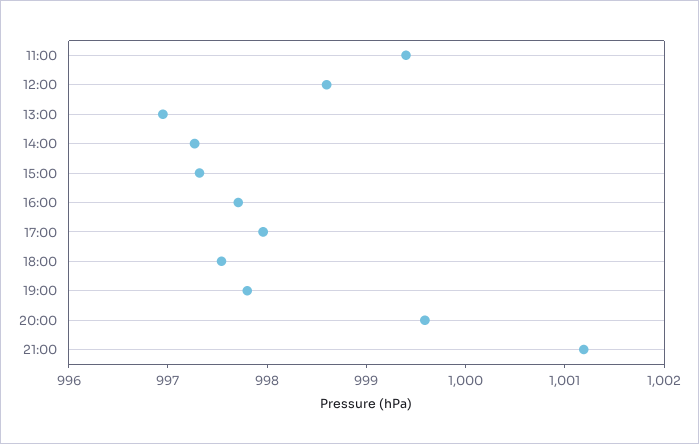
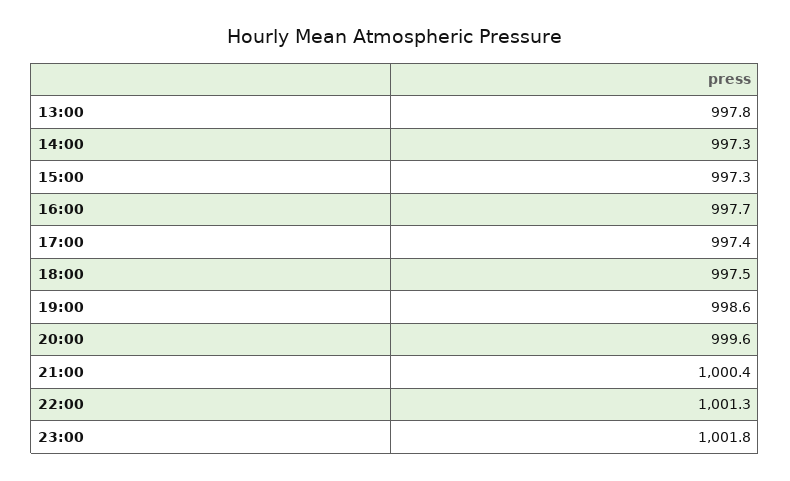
11:00: 999.4 -> none
12:00: 998.6 -> none
13:00: 997 -> 997.8
17:00: 998 -> 997.4
19:00: 997.8 -> 998.6
21:00: 1001.2 -> 1000.4
22:00: none -> 1001.3
23:00: none -> 1001.8

